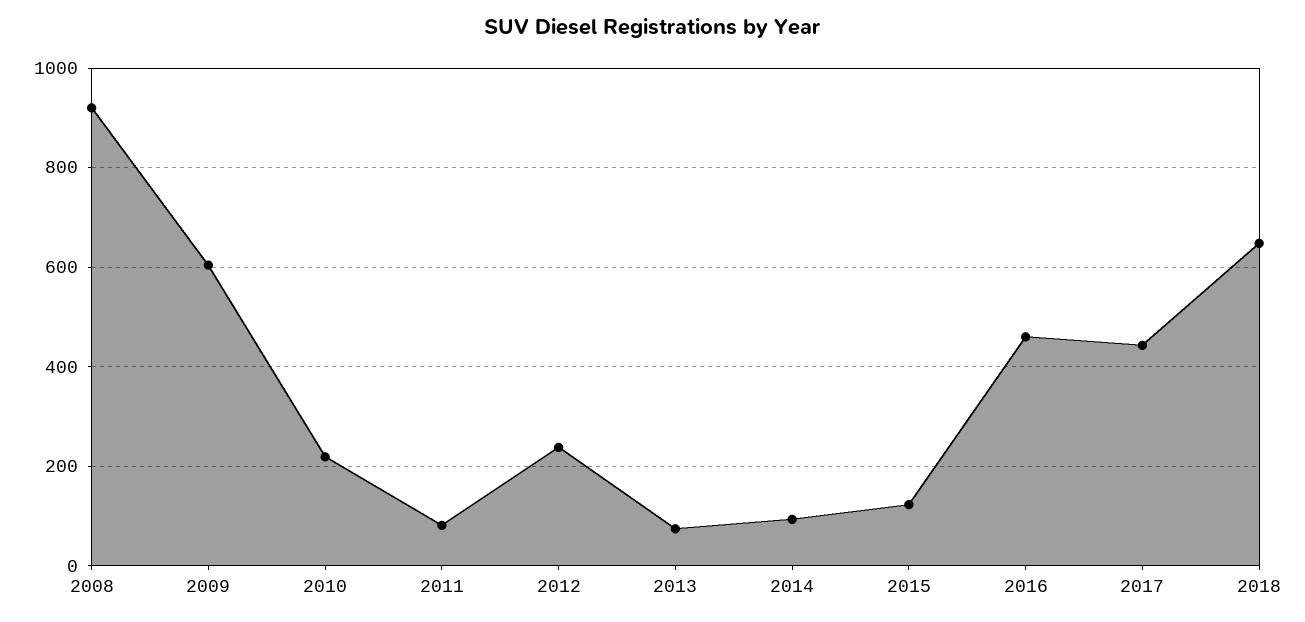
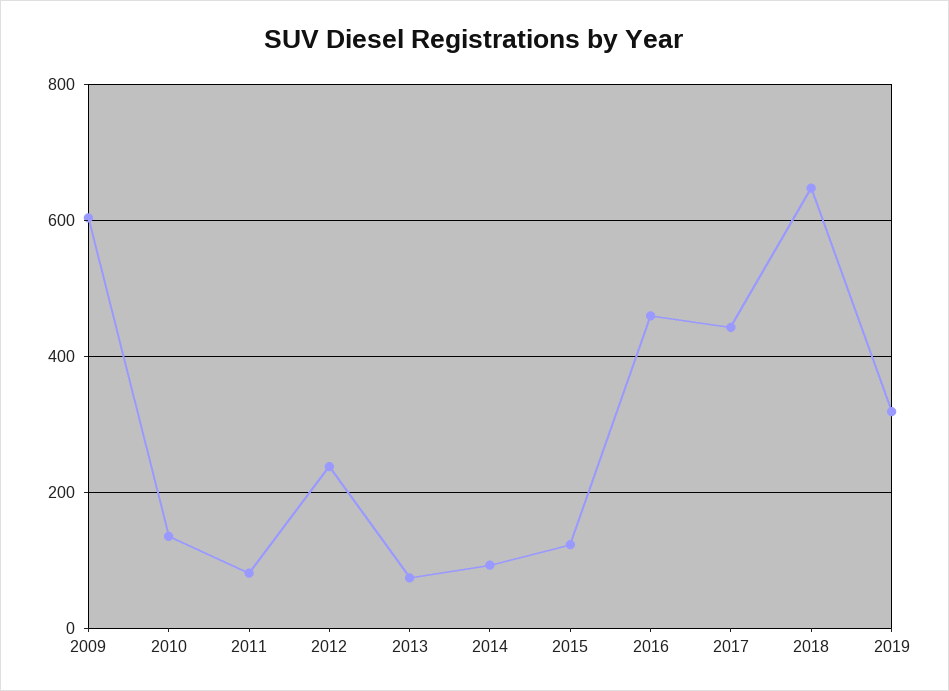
2008: 920 -> none
2010: 220 -> 140
2019: none -> 320

